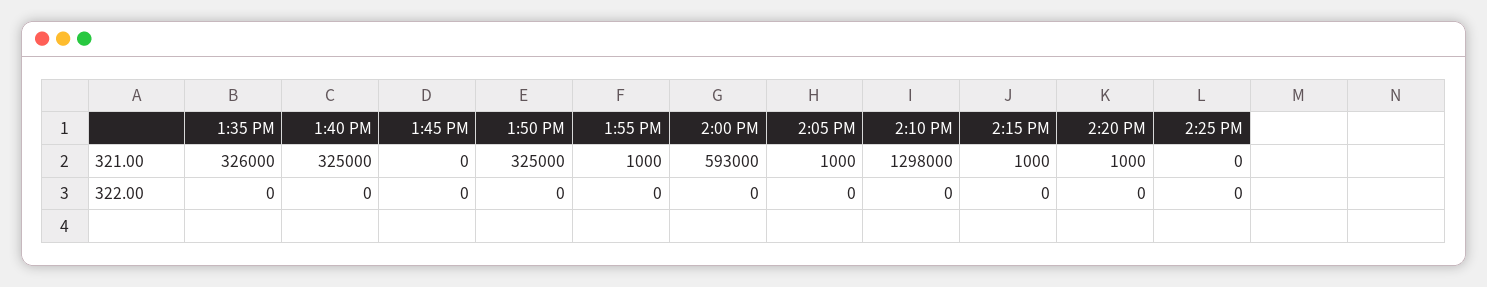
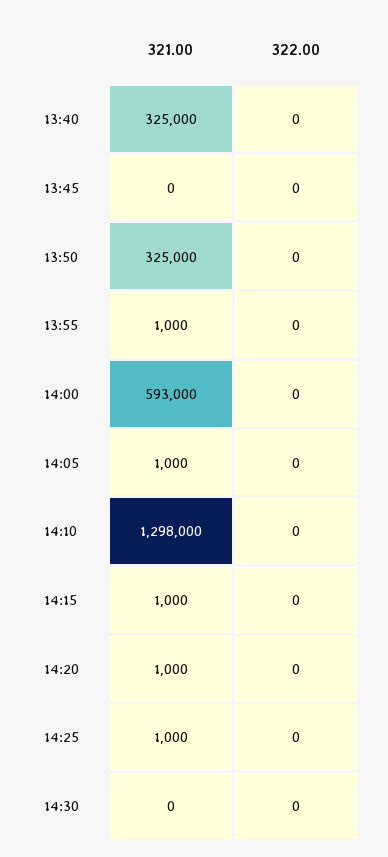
1:35 PM, 321.00: 326000 -> none
2:25 PM, 321.00: 0 -> 1000
1:35 PM, 322.00: 0 -> none
14:30, 321.00: none -> 0
14:30, 322.00: none -> 0

